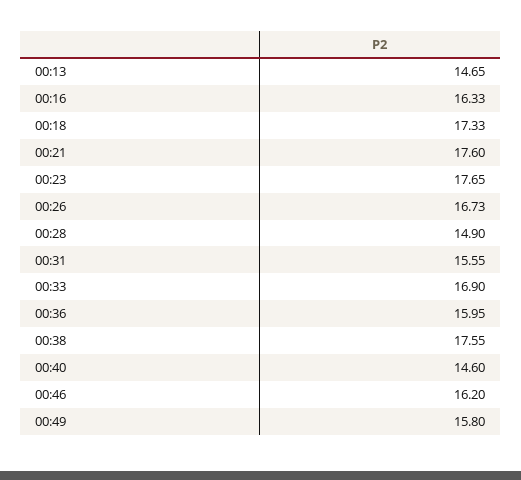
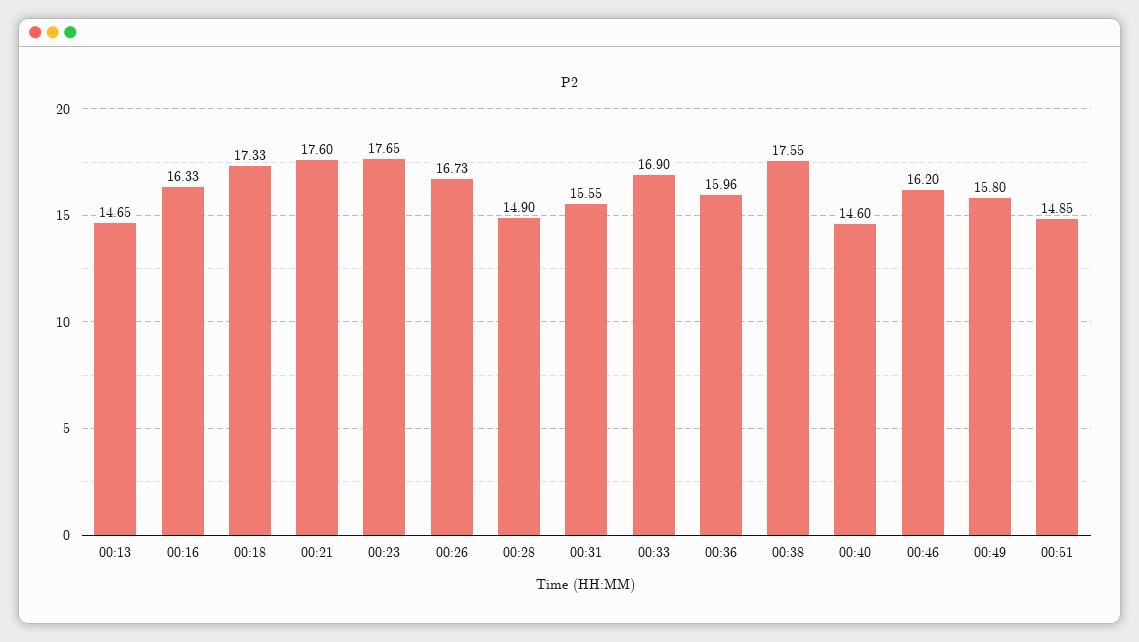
00:36: 15.95 -> 15.96
00:51: none -> 14.85

